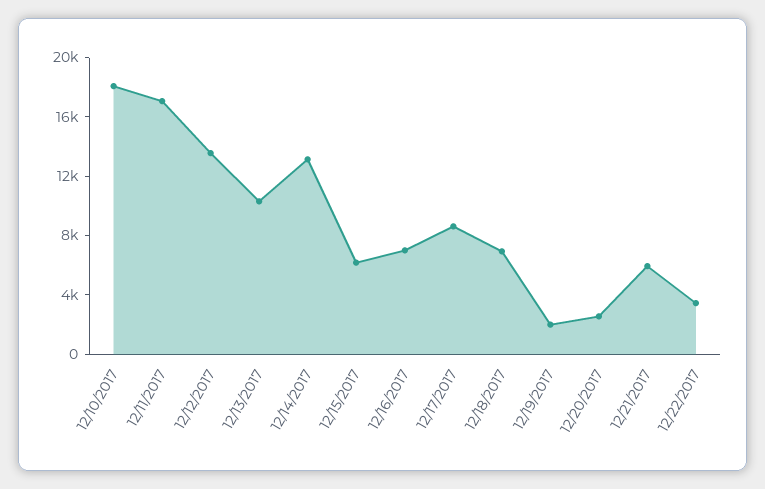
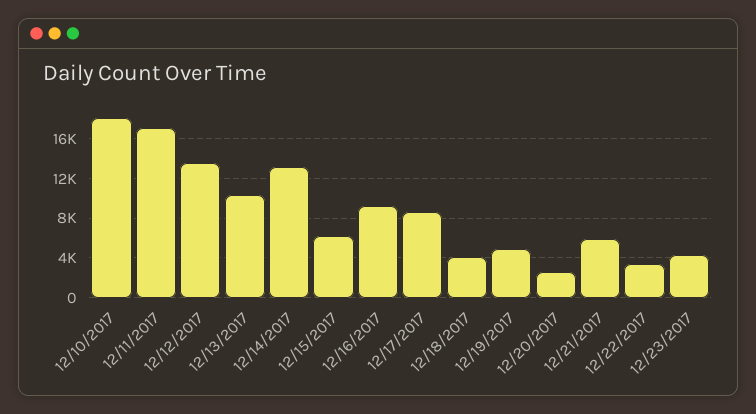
12/16/2017: 7000 -> 9000
12/18/2017: 7000 -> 4000
12/19/2017: 2000 -> 5000
12/23/2017: none -> 4000

